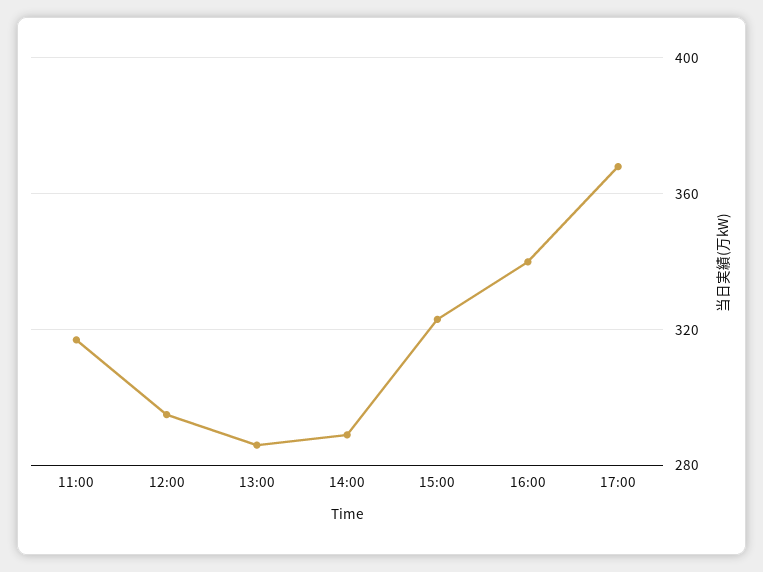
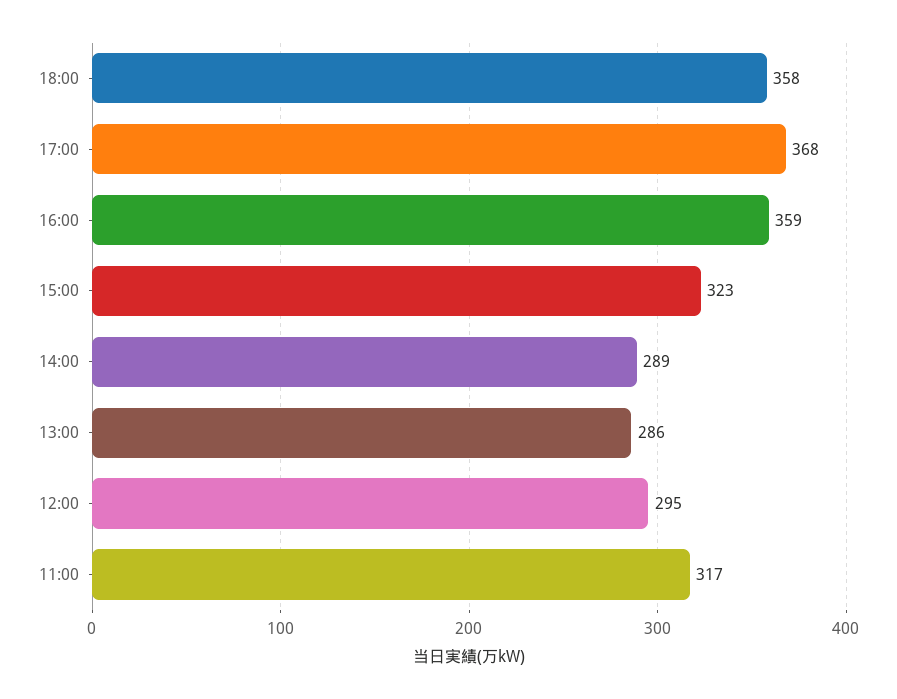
16:00: 340 -> 359
18:00: none -> 358

